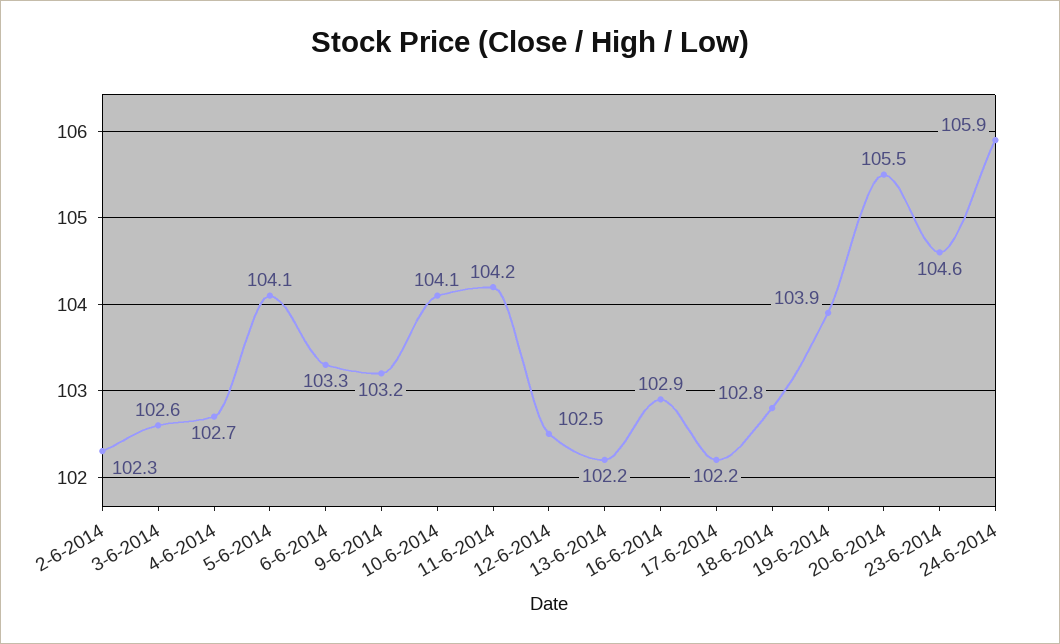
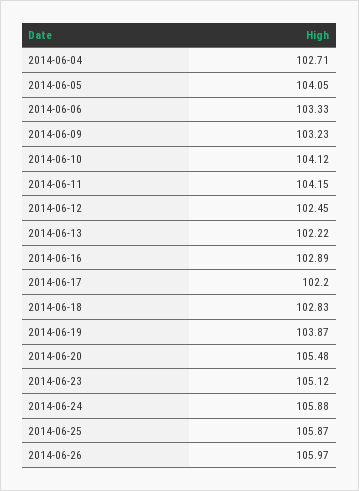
2-6-2014: 102.3 -> none
3-6-2014: 102.6 -> none
23-6-2014: 104.6 -> 105.12
2014-06-25: none -> 105.87
2014-06-26: none -> 105.97

